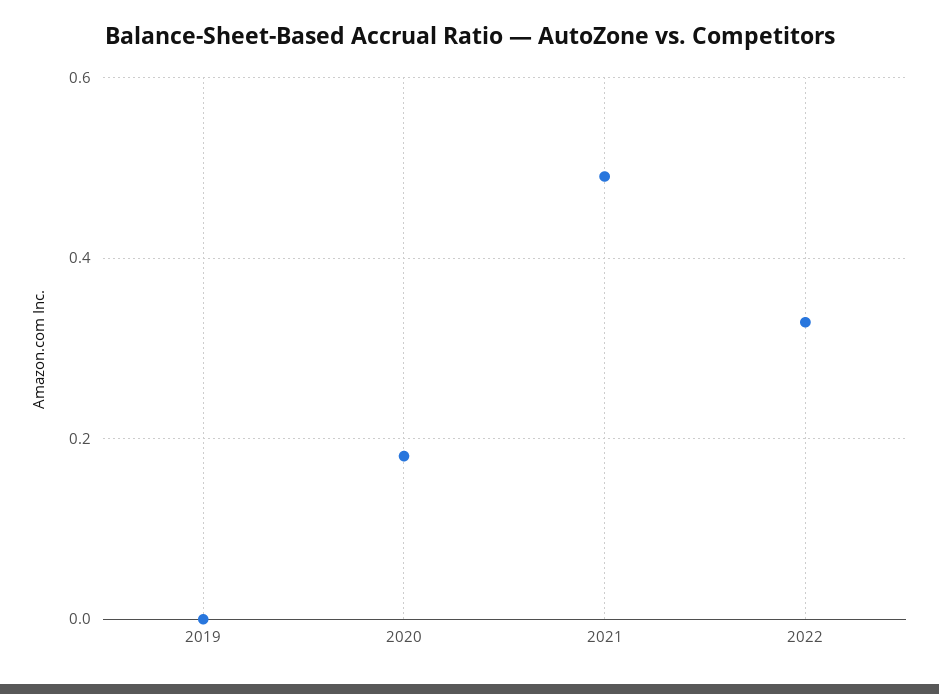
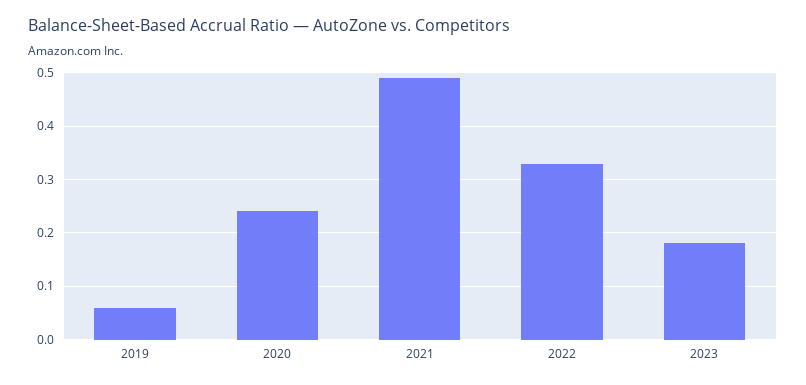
2019: 0 -> 0.06
2020: 0.18 -> 0.24
2023: none -> 0.18

